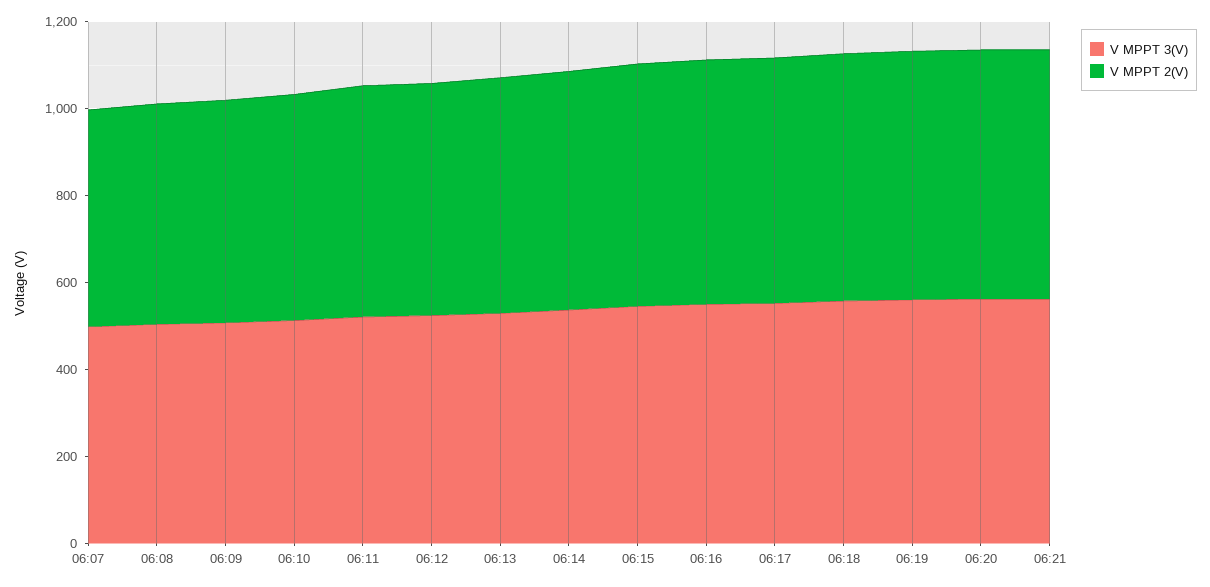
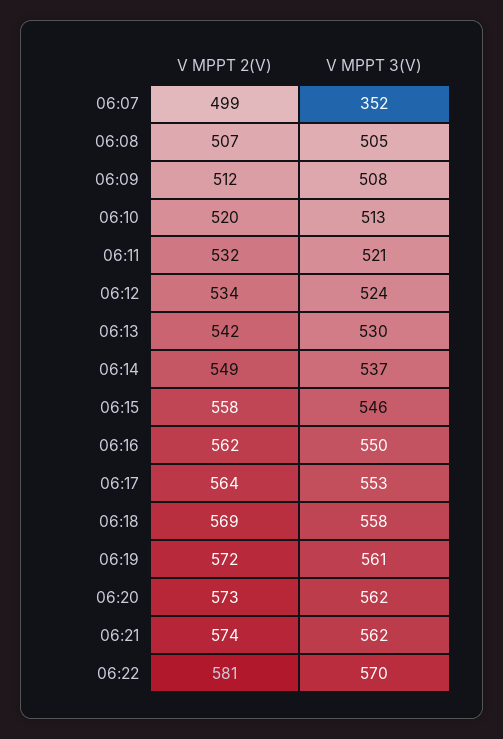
V MPPT 3(V), 06:07: 500 -> 352
V MPPT 2(V), 06:22: none -> 581
V MPPT 3(V), 06:22: none -> 570

